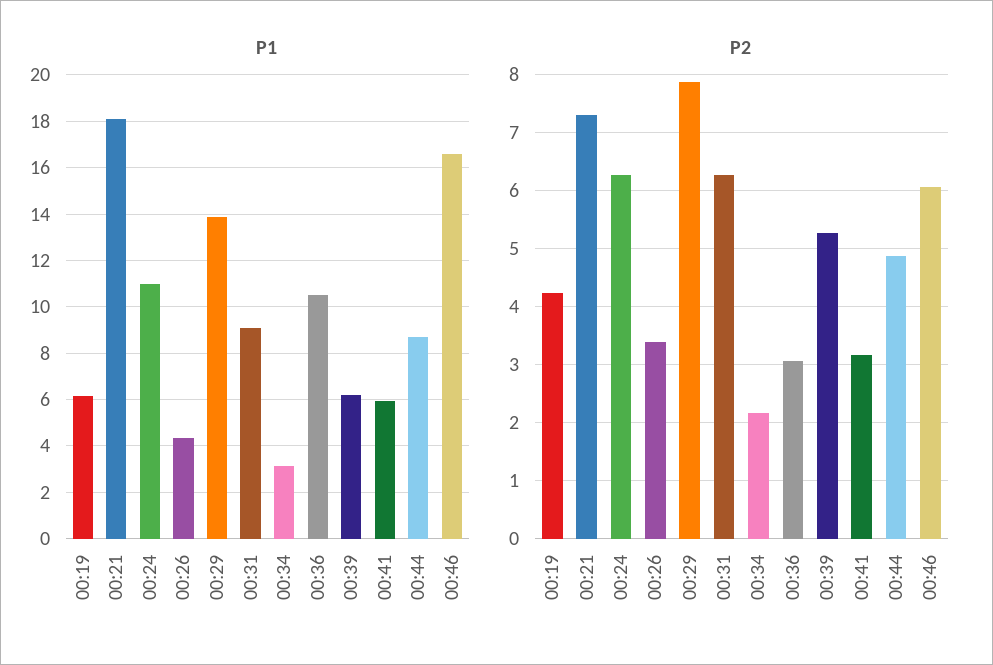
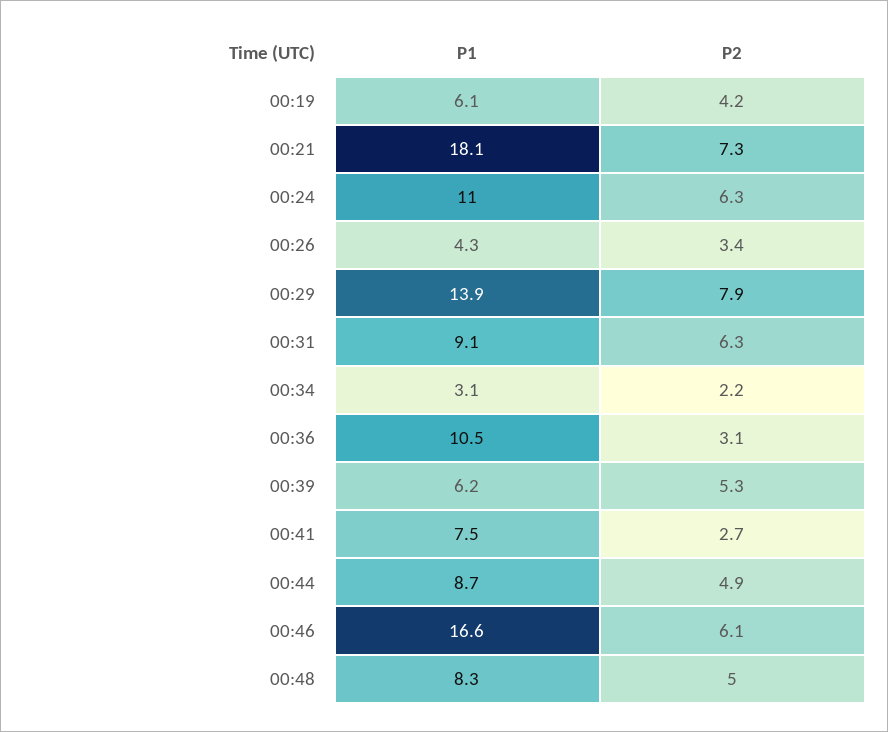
P1, 00:41: 6 -> 7.5
P2, 00:41: 3.2 -> 2.7
P1, 00:48: none -> 8.3
P2, 00:48: none -> 5

